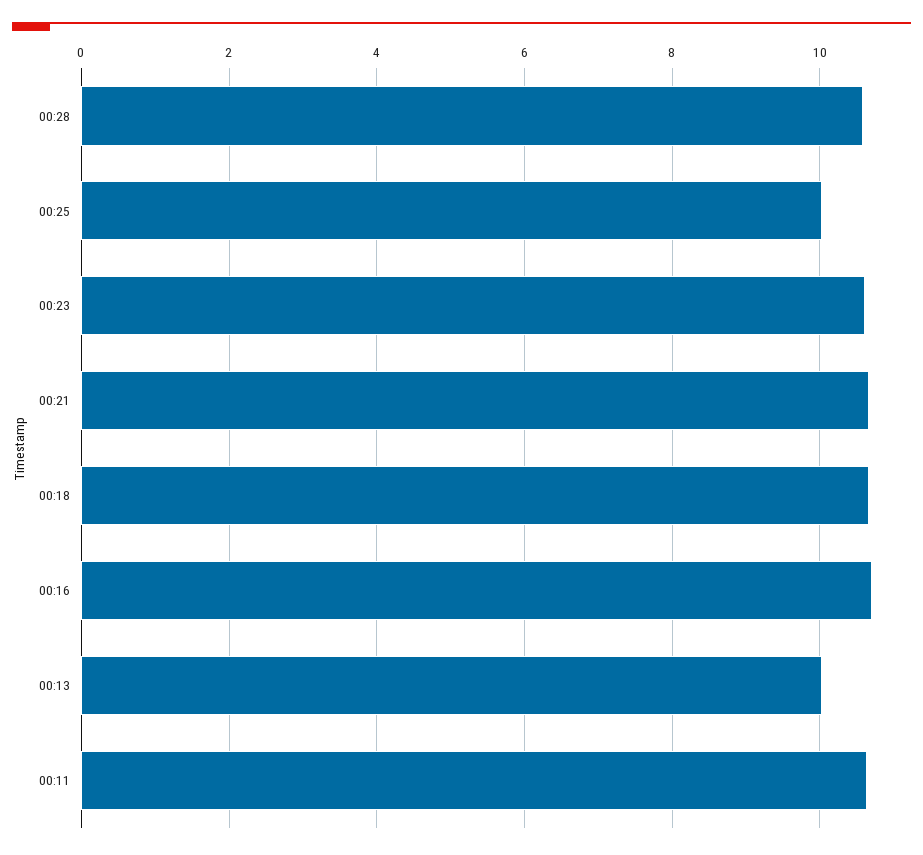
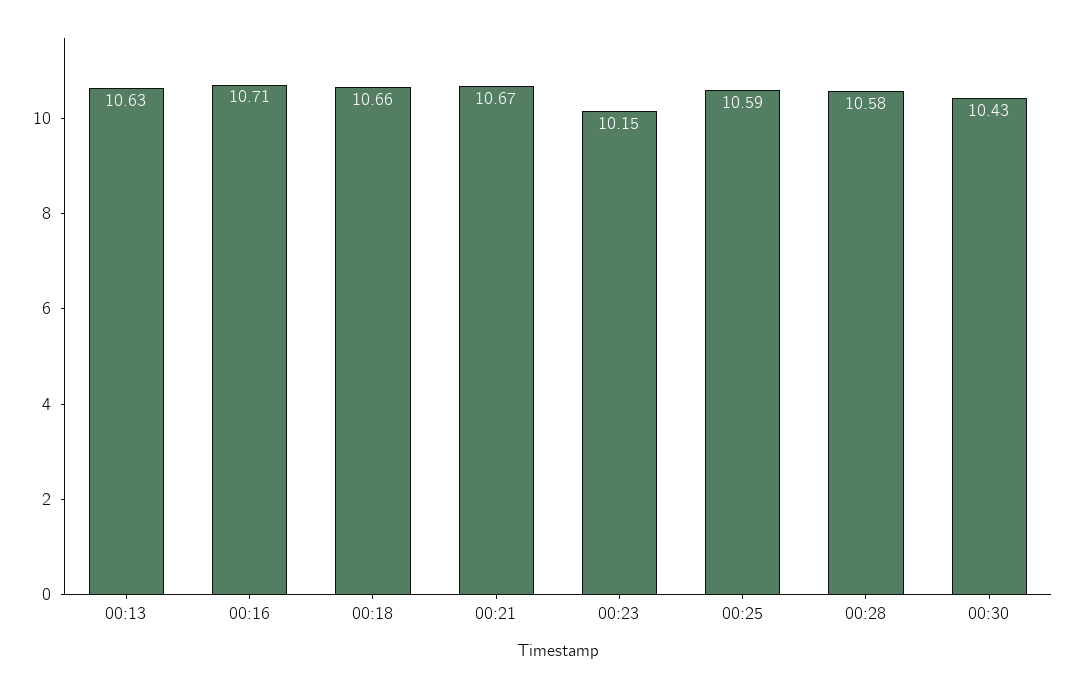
00:25: 10 -> 10.59
00:23: 10.6 -> 10.15
00:13: 10 -> 10.63
00:11: 10.6 -> none
00:30: none -> 10.43

